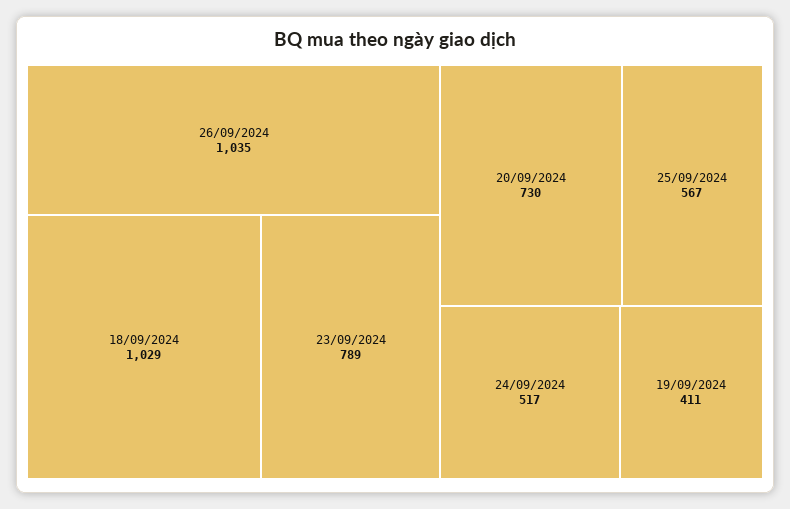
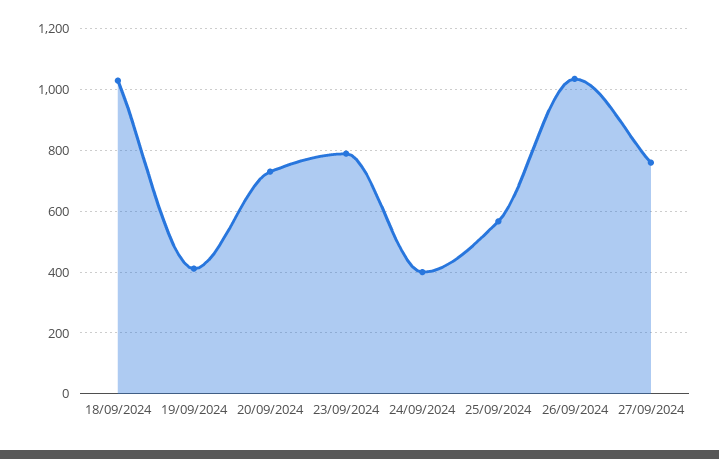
24/09/2024: 517 -> 400
27/09/2024: none -> 760

